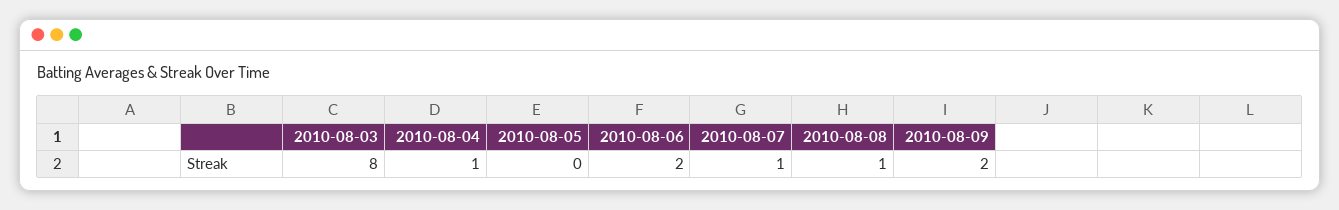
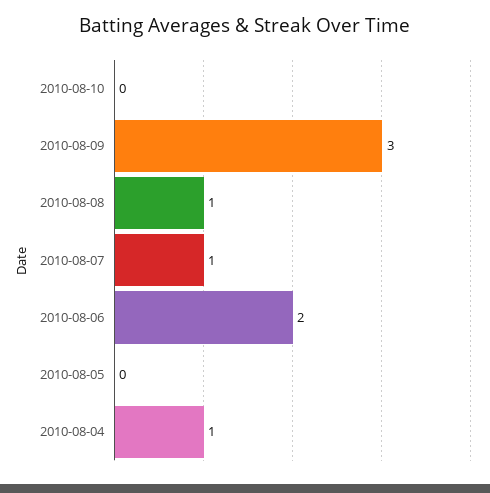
2010-08-03: 8 -> none
2010-08-09: 2 -> 3
2010-08-10: none -> 0

